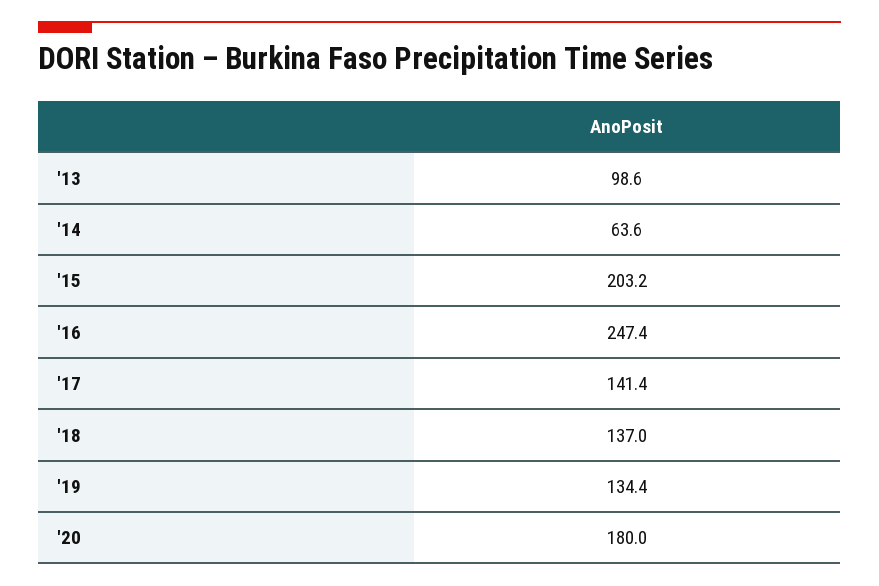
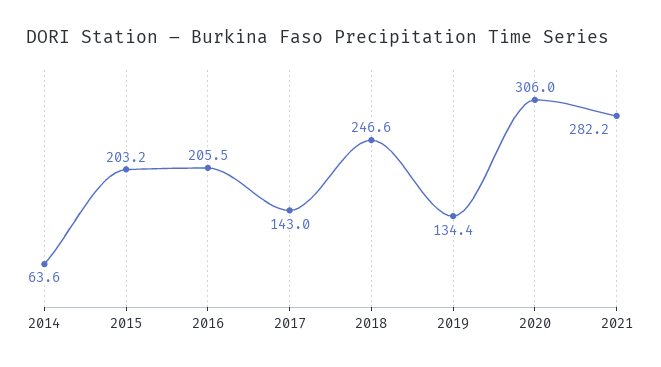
'13: 98.6 -> none
'16: 247.4 -> 205.5
'17: 141.4 -> 143
'18: 137 -> 246.6
'20: 180 -> 306
2021: none -> 282.2

